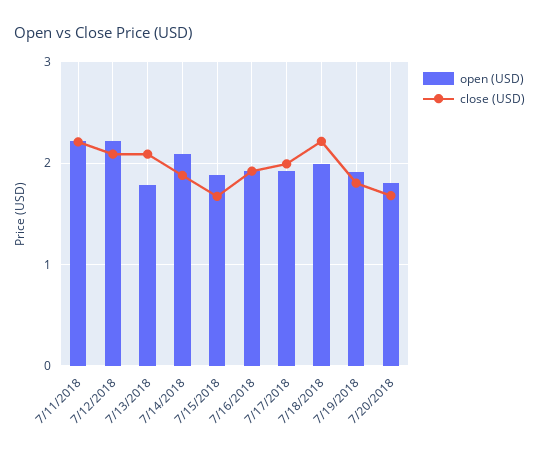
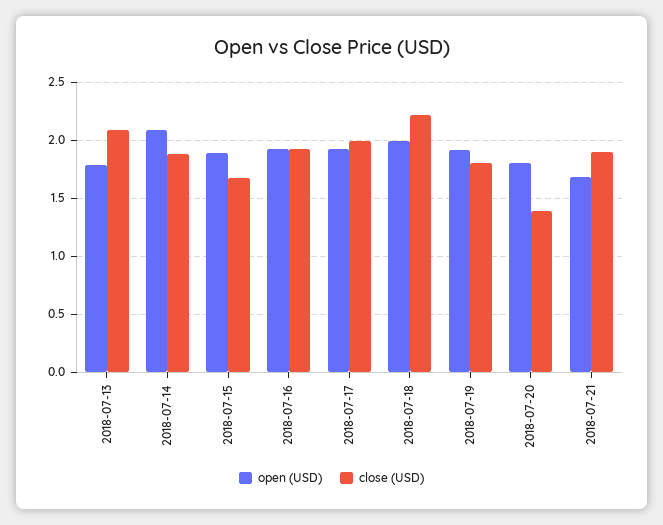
open (USD), 7/11/2018: 2.2 -> none
close (USD), 7/11/2018: 2.2 -> none
open (USD), 7/12/2018: 2.2 -> none
close (USD), 7/12/2018: 2.1 -> none
close (USD), 7/20/2018: 1.7 -> 1.4
open (USD), 2018-07-21: none -> 1.7
close (USD), 2018-07-21: none -> 1.9

